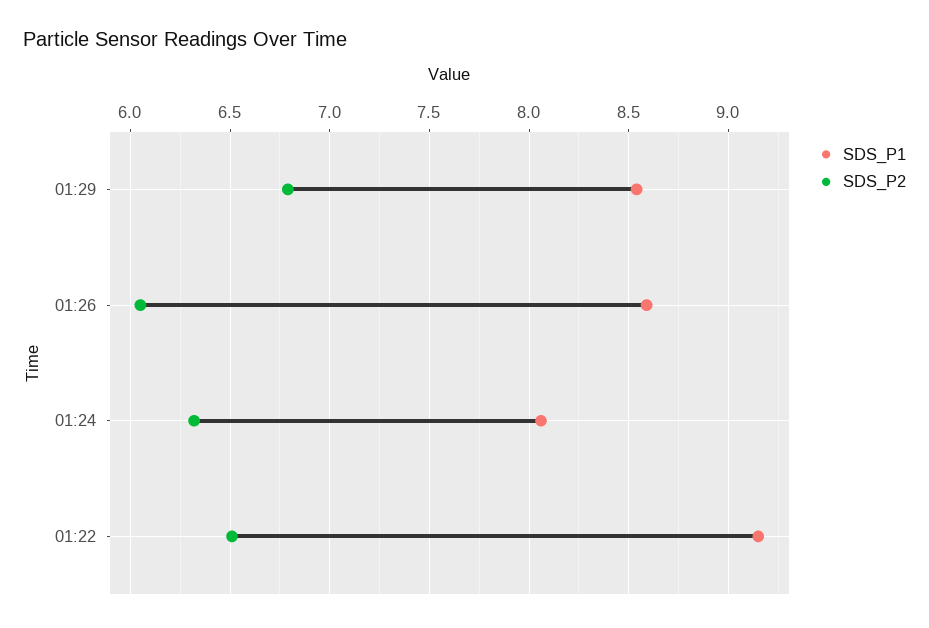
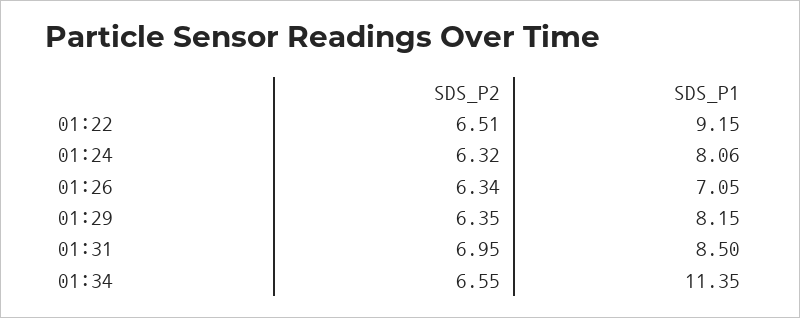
SDS_P1, 01:29: 8.55 -> 8.15
SDS_P2, 01:29: 6.8 -> 6.35
SDS_P1, 01:26: 8.6 -> 7.05
SDS_P2, 01:26: 6.05 -> 6.34
SDS_P2, 01:31: none -> 6.95
SDS_P1, 01:31: none -> 8.5
SDS_P2, 01:34: none -> 6.55
SDS_P1, 01:34: none -> 11.35

